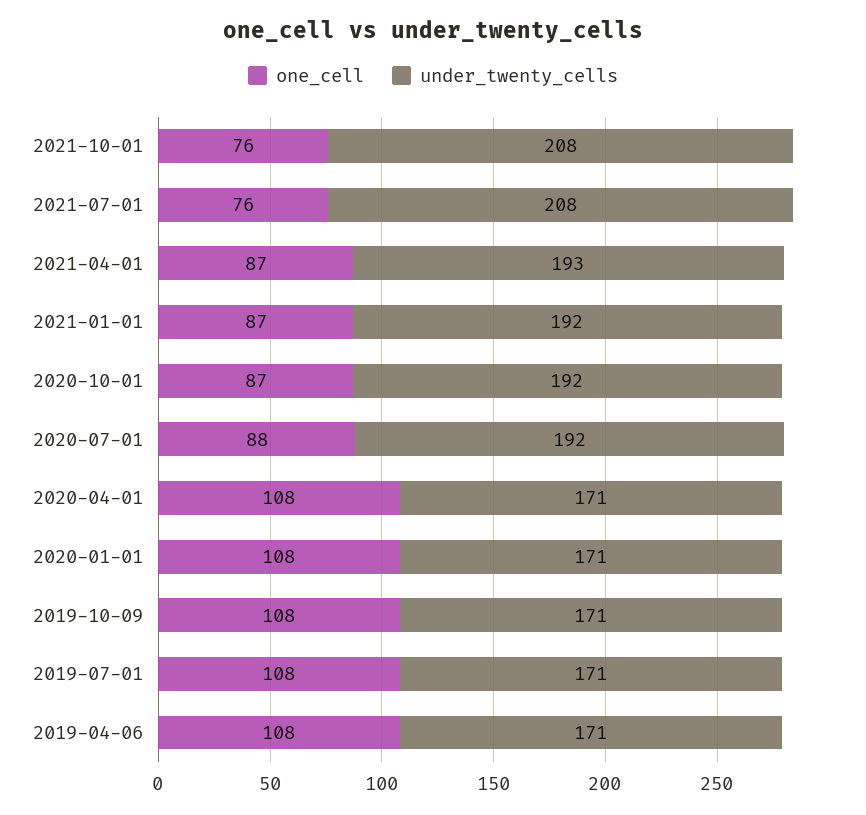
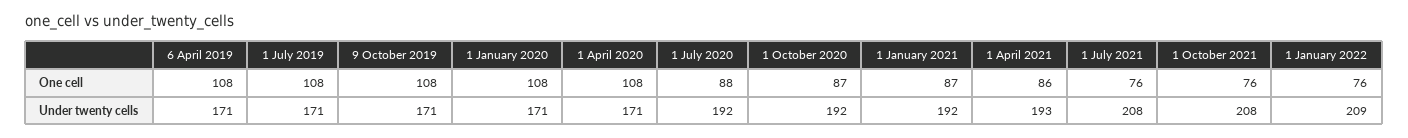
one_cell, 2021-04-01: 87 -> 86
one_cell, 1 January 2022: none -> 76
under_twenty_cells, 1 January 2022: none -> 209

